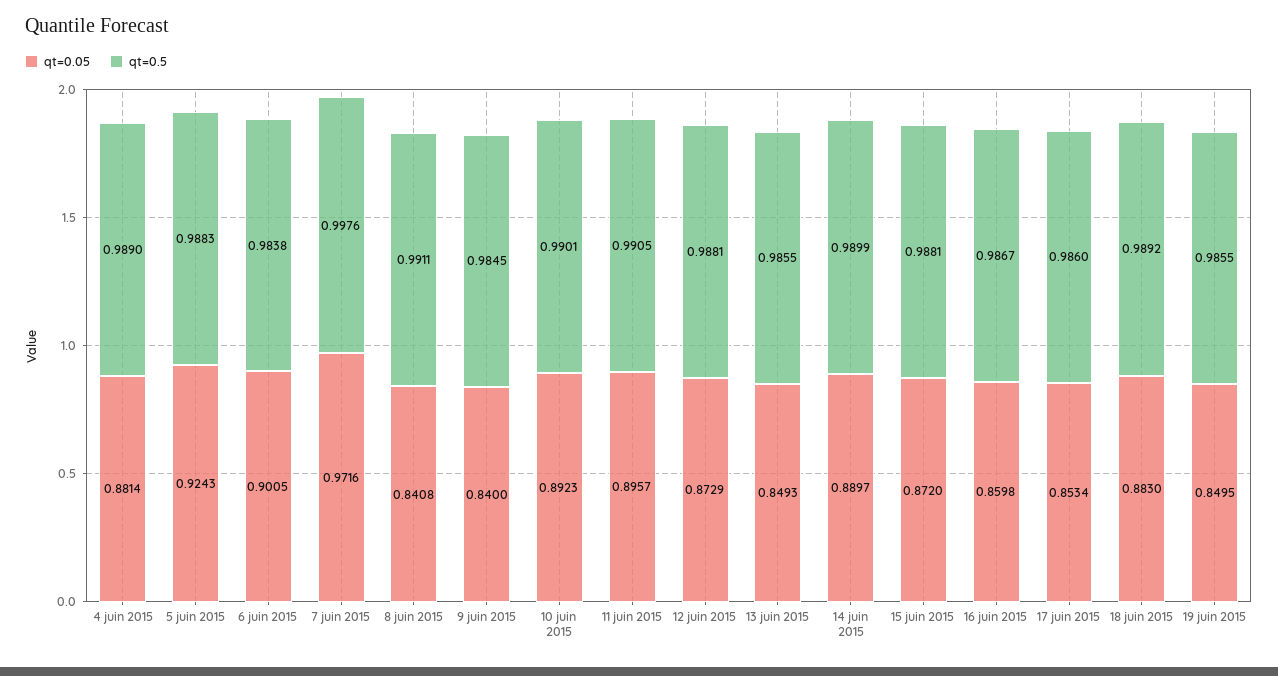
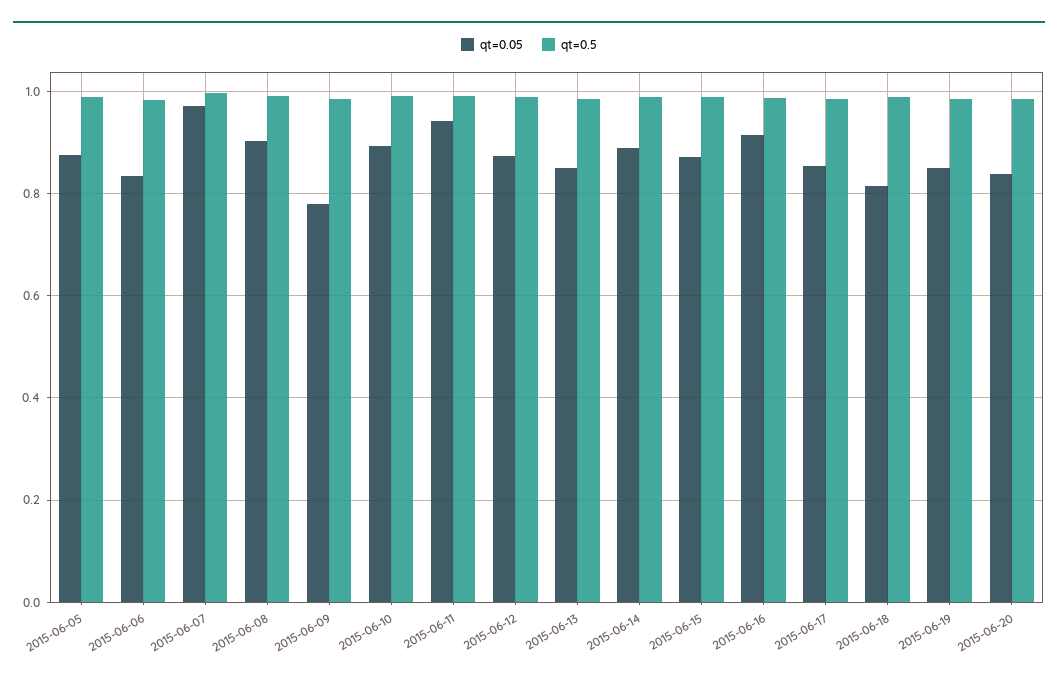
qt=0.05, 4 juin 2015: 0.8814 -> none
qt=0.5, 4 juin 2015: 0.989 -> none
qt=0.05, 5 juin 2015: 0.9243 -> 0.88
qt=0.05, 6 juin 2015: 0.9005 -> 0.84
qt=0.05, 8 juin 2015: 0.8408 -> 0.9
qt=0.05, 9 juin 2015: 0.84 -> 0.78
qt=0.05, 11 juin 2015: 0.8957 -> 0.94
qt=0.05, 16 juin 2015: 0.8598 -> 0.92
qt=0.05, 18 juin 2015: 0.883 -> 0.82
qt=0.05, 2015-06-20: none -> 0.84
qt=0.5, 2015-06-20: none -> 0.98

